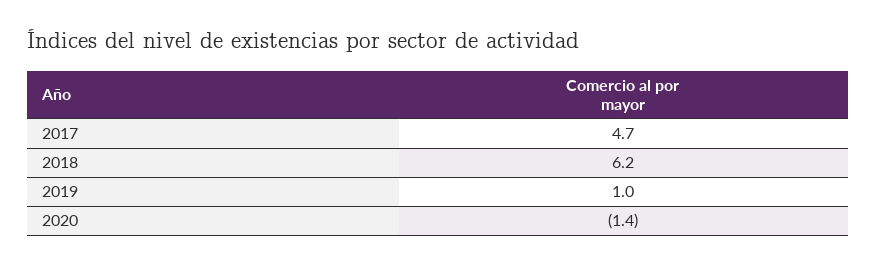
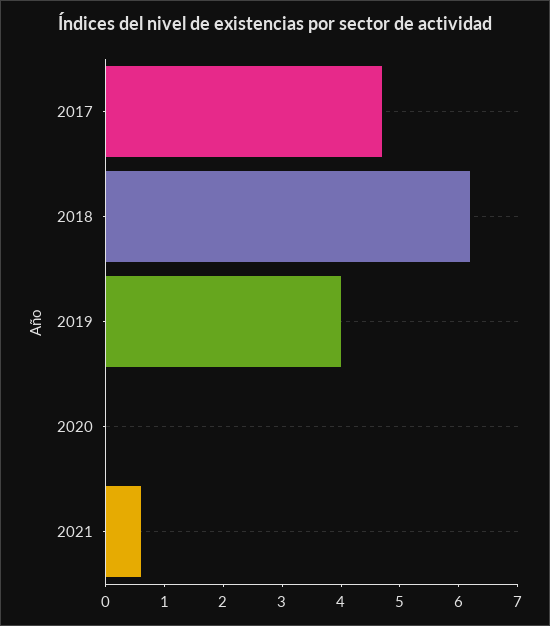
2019: 1 -> 4
2020: -1.4 -> 0
2021: none -> 0.5

